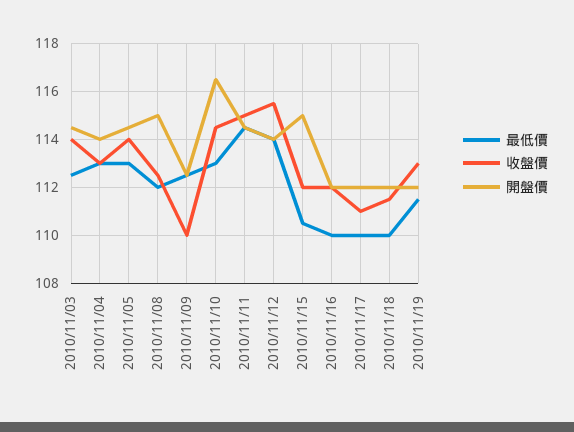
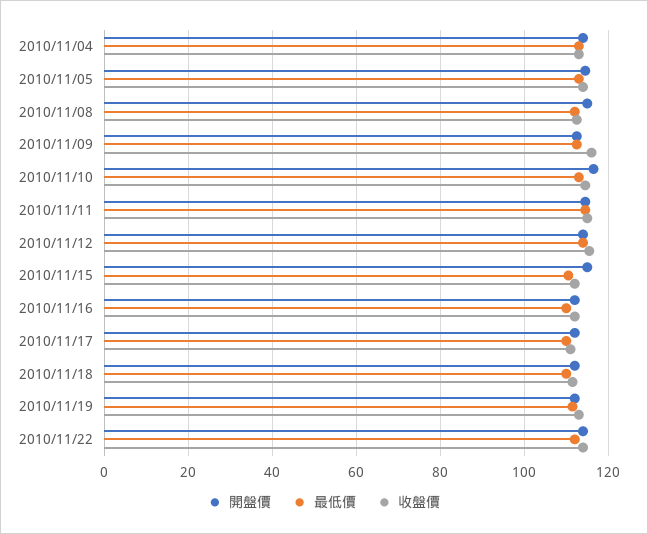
最低價, 2010/11/03: 112.5 -> none
收盤價, 2010/11/03: 114 -> none
開盤價, 2010/11/03: 114.5 -> none
收盤價, 2010/11/09: 110 -> 116
開盤價, 2010/11/22: none -> 114
最低價, 2010/11/22: none -> 112
收盤價, 2010/11/22: none -> 114

